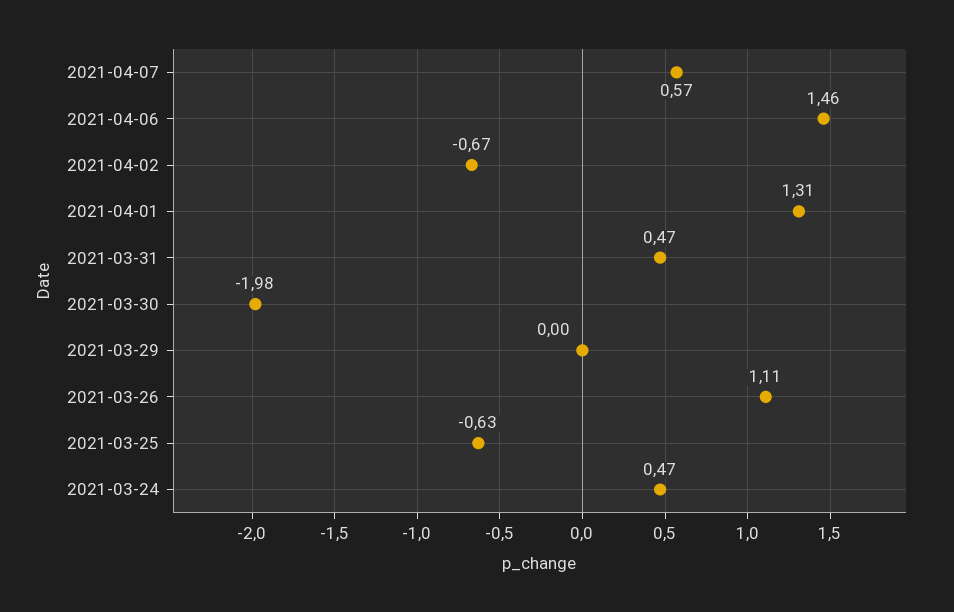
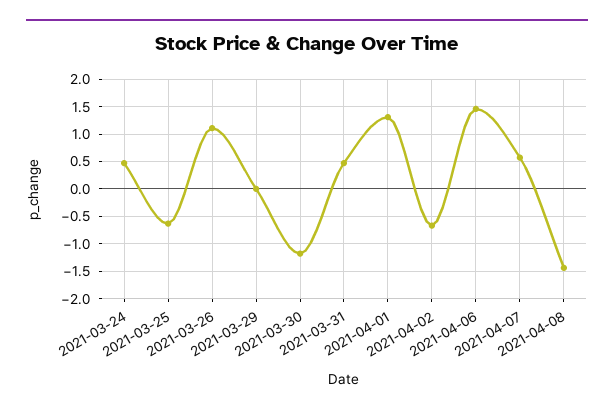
2021-03-30: -1.98 -> -1.25
2021-04-08: none -> -1.5

